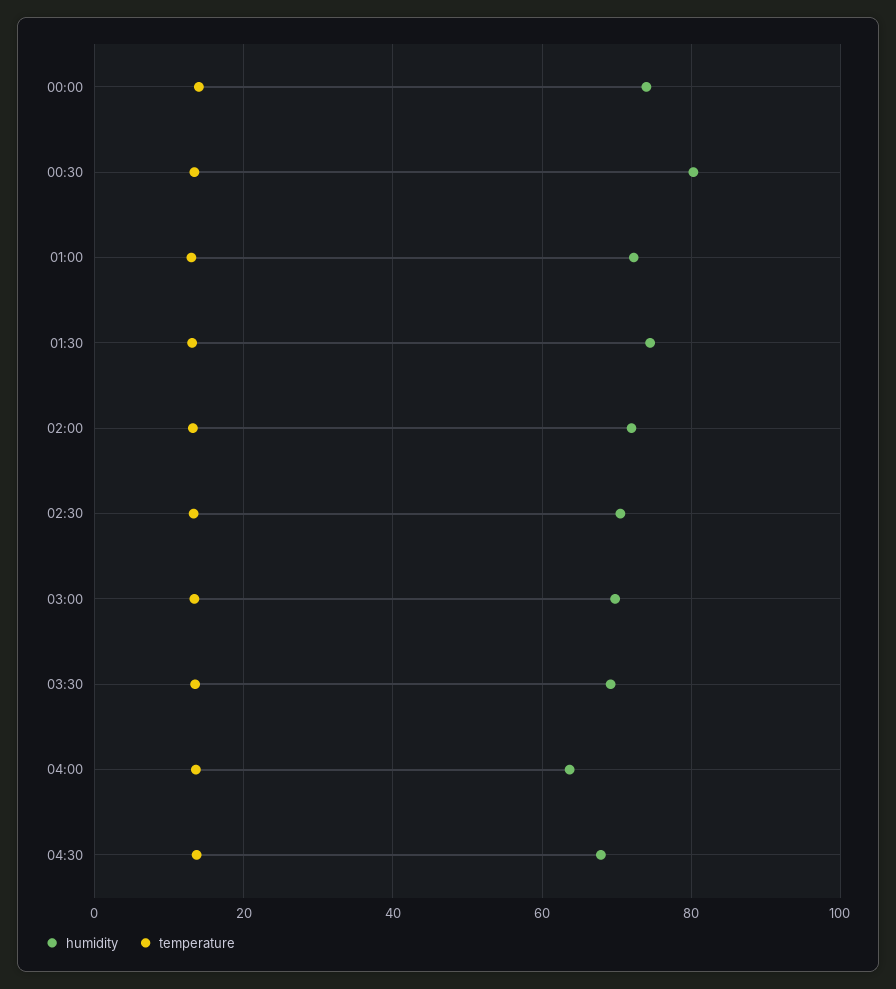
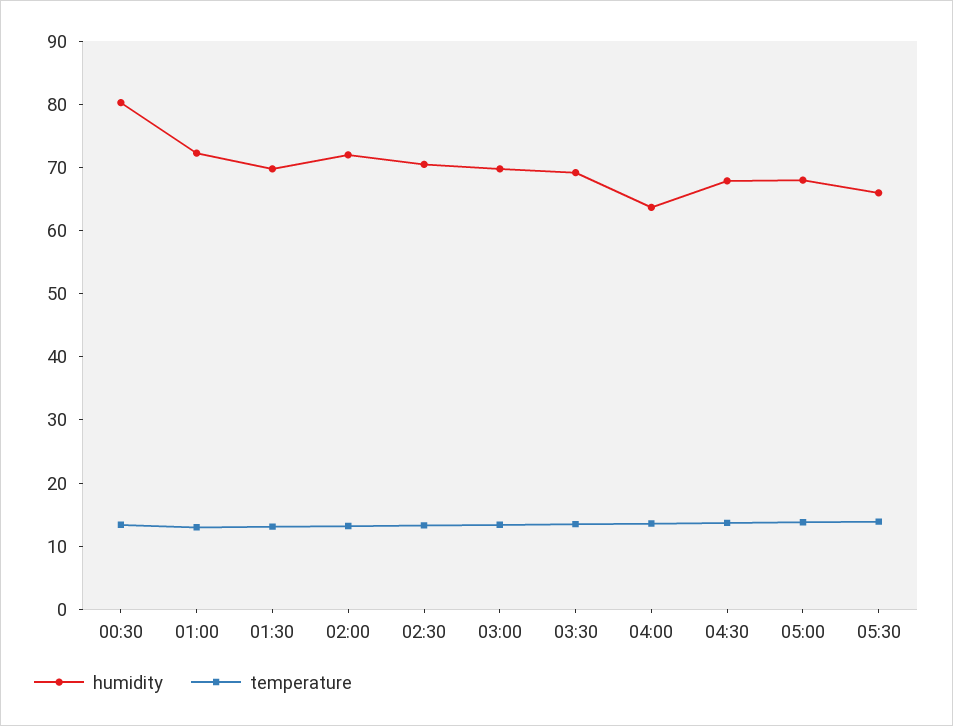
humidity, 00:00: 74 -> none
temperature, 00:00: 14 -> none
humidity, 01:30: 74 -> 70
humidity, 05:00: none -> 68
temperature, 05:00: none -> 14
humidity, 05:30: none -> 66
temperature, 05:30: none -> 14

